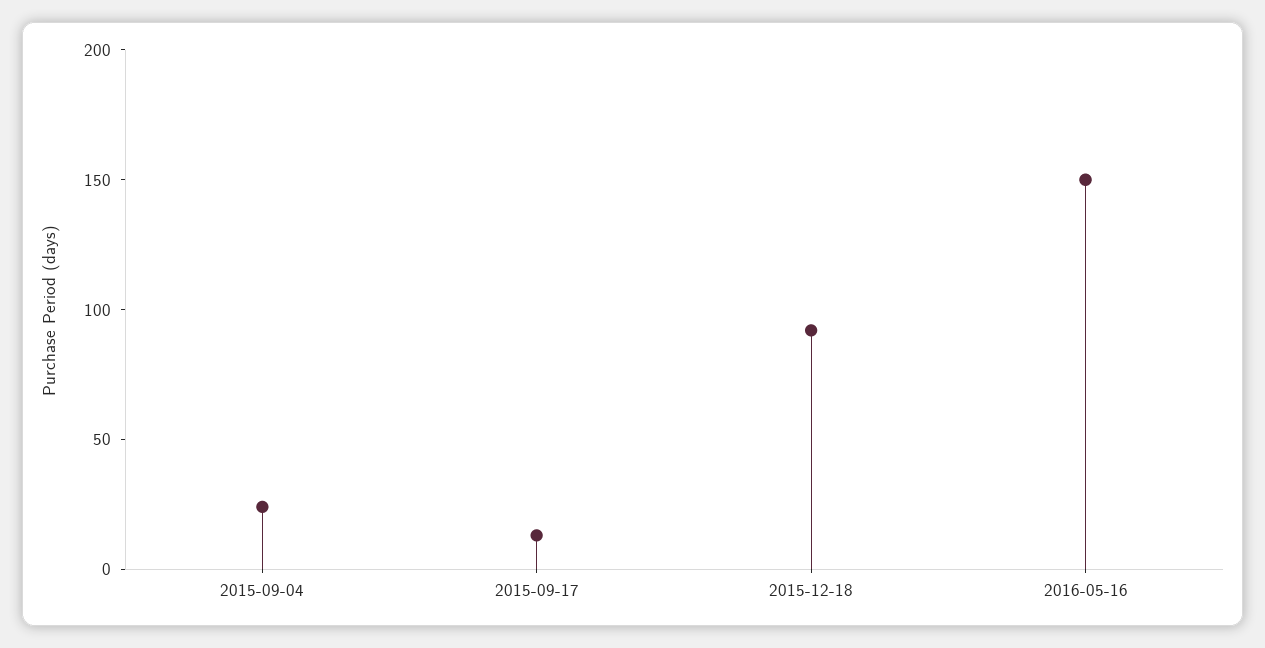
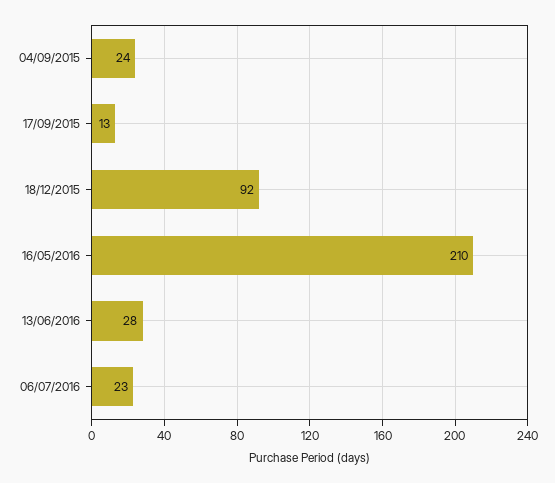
2016-05-16: 150 -> 210
13/06/2016: none -> 28
06/07/2016: none -> 23

